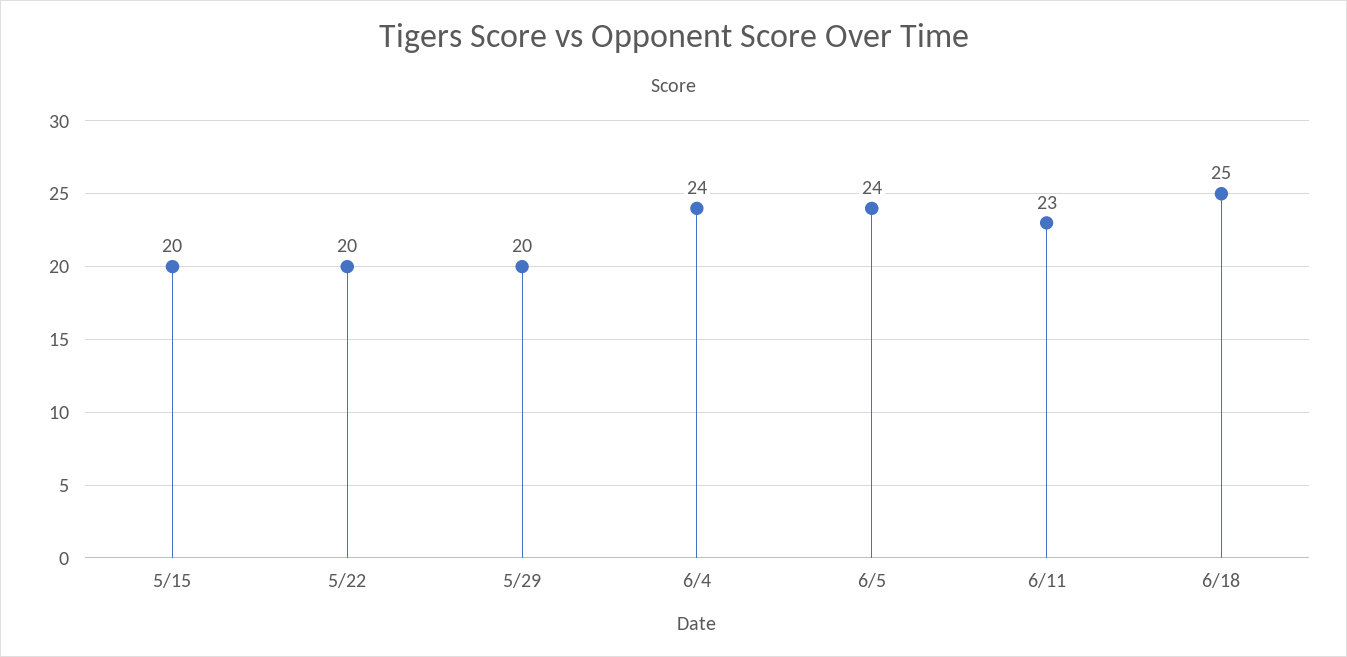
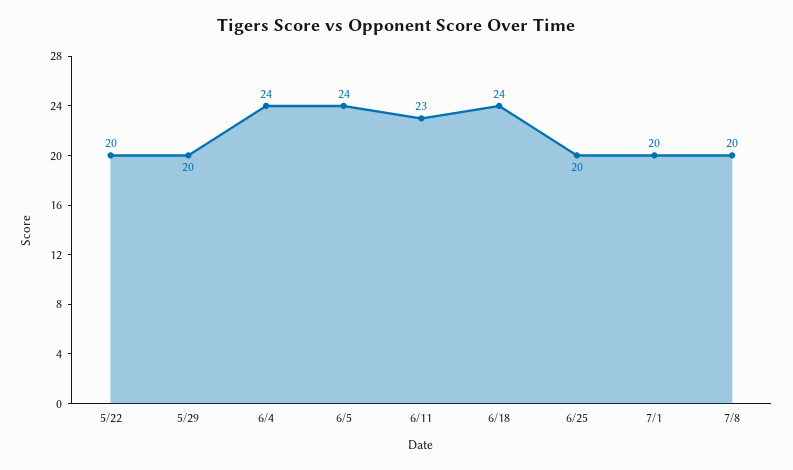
5/15: 20 -> none
6/18: 25 -> 24
6/25: none -> 20
7/1: none -> 20
7/8: none -> 20

